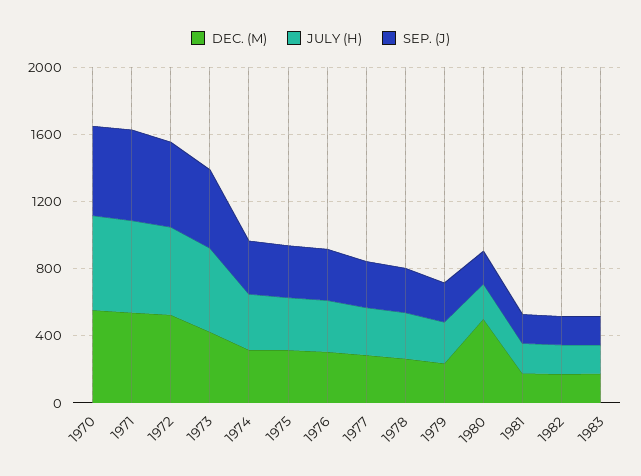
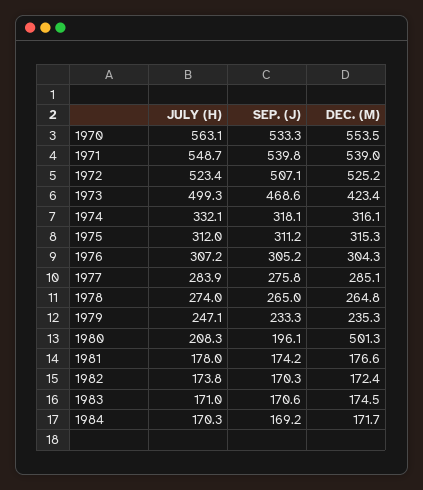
JULY (H), 1984: none -> 170.3
SEP. (J), 1984: none -> 169.2
DEC. (M), 1984: none -> 171.7

